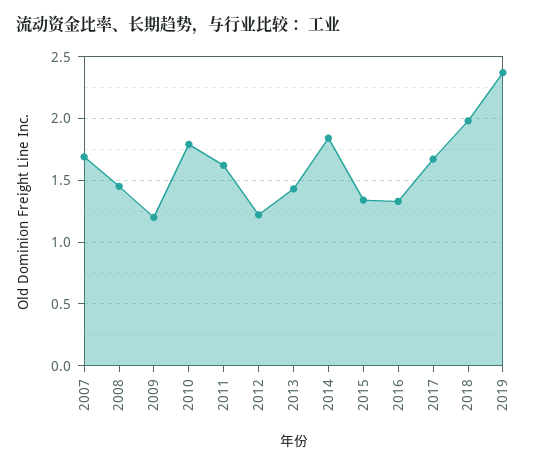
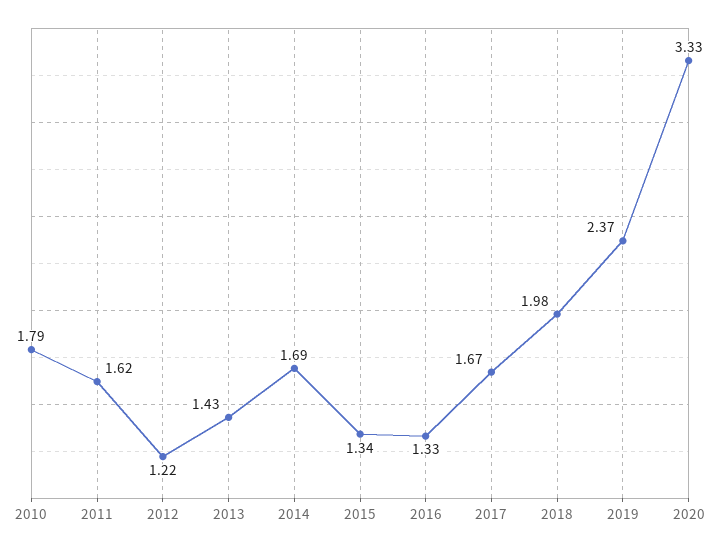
2007: 1.7 -> none
2008: 1.45 -> none
2009: 1.2 -> none
2014: 1.85 -> 1.69
2020: none -> 3.33

